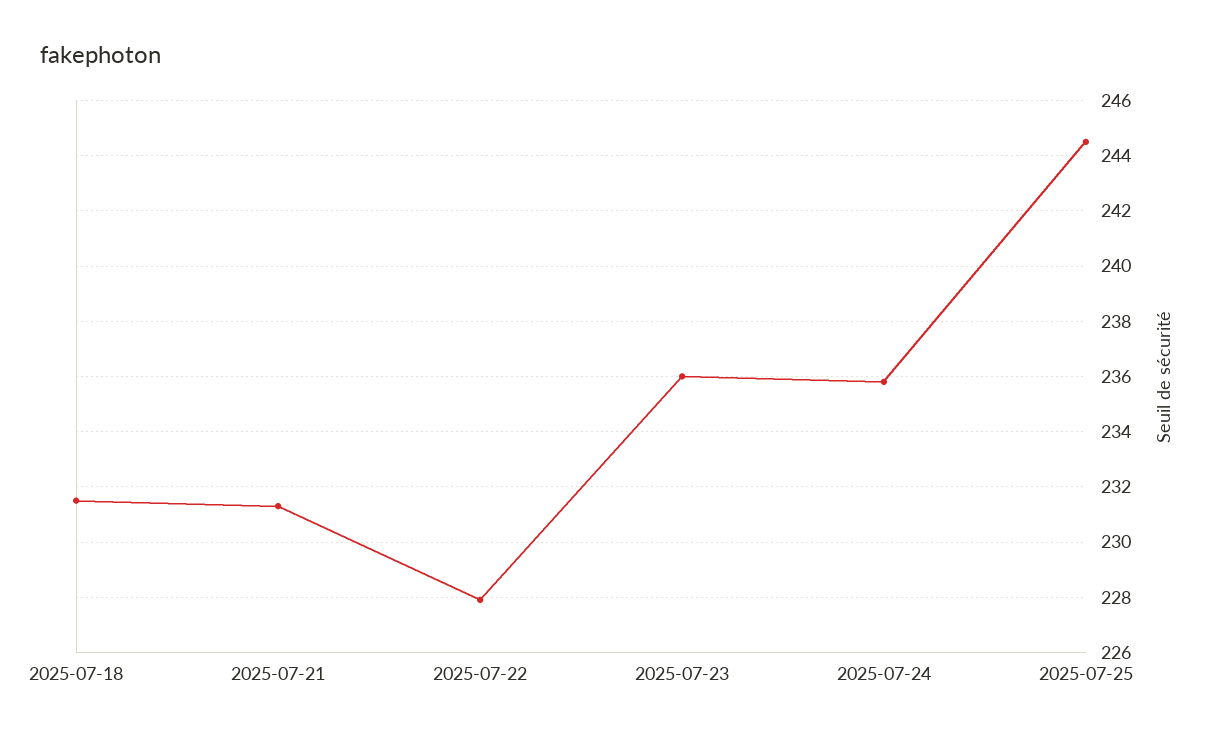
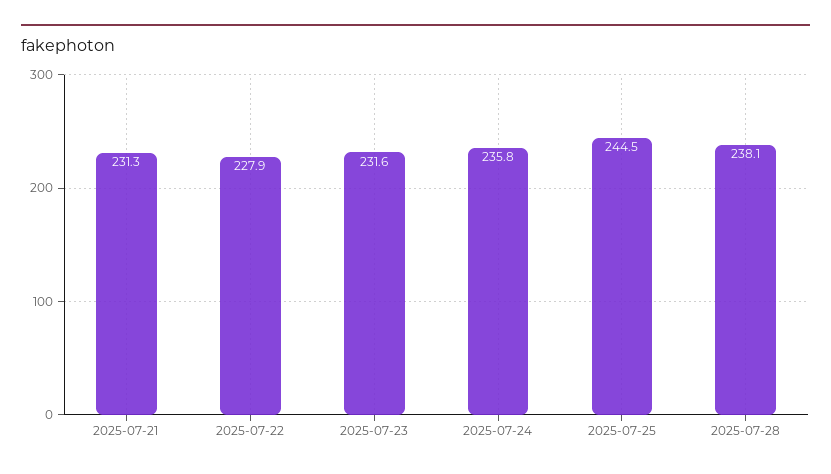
2025-07-18: 231.5 -> none
2025-07-23: 236 -> 231.6
2025-07-28: none -> 238.1

